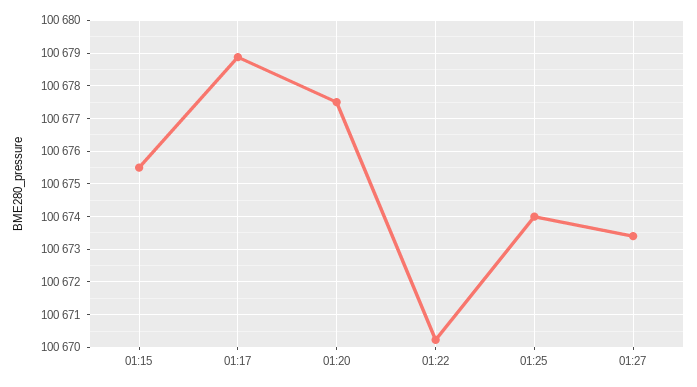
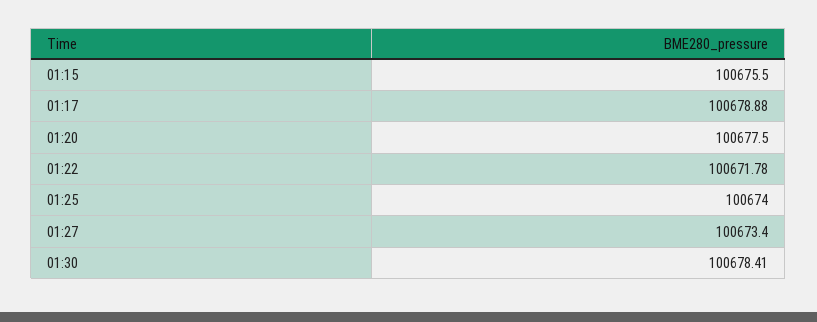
01:22: 100670.2 -> 100671.78
01:30: none -> 100678.41

